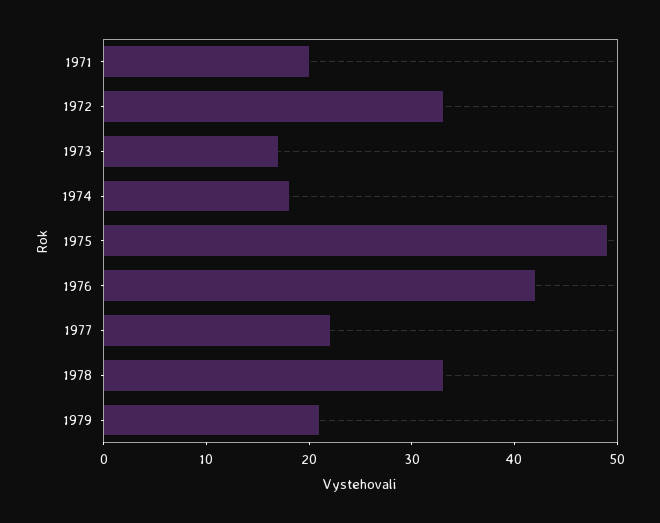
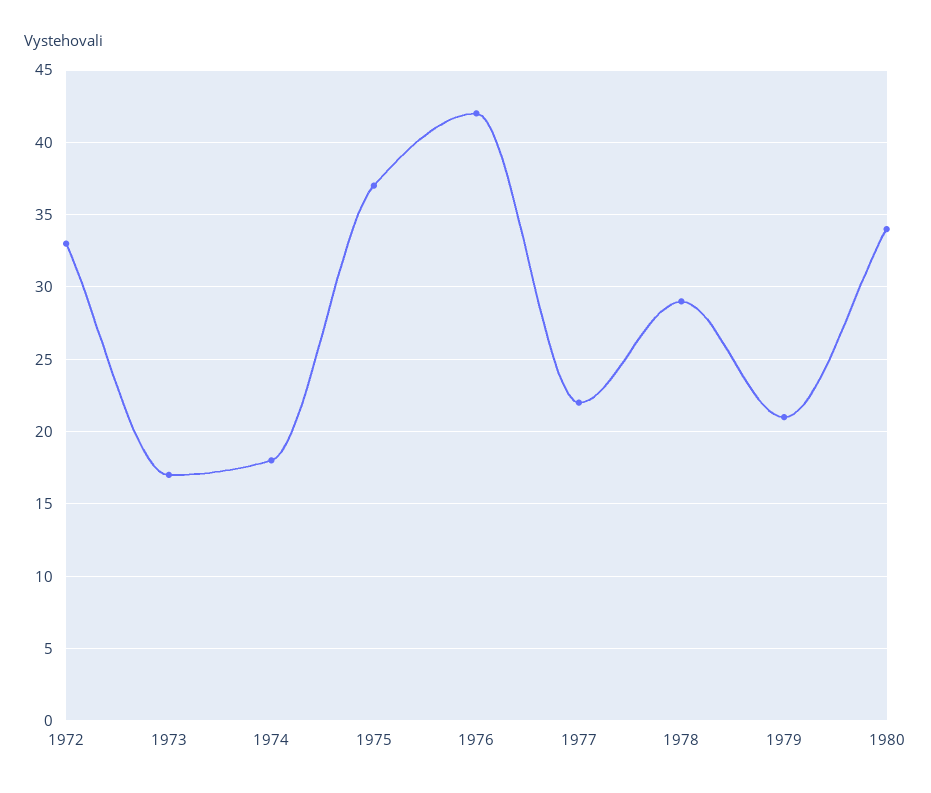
1971: 20 -> none
1975: 49 -> 37
1978: 33 -> 29
1980: none -> 34

